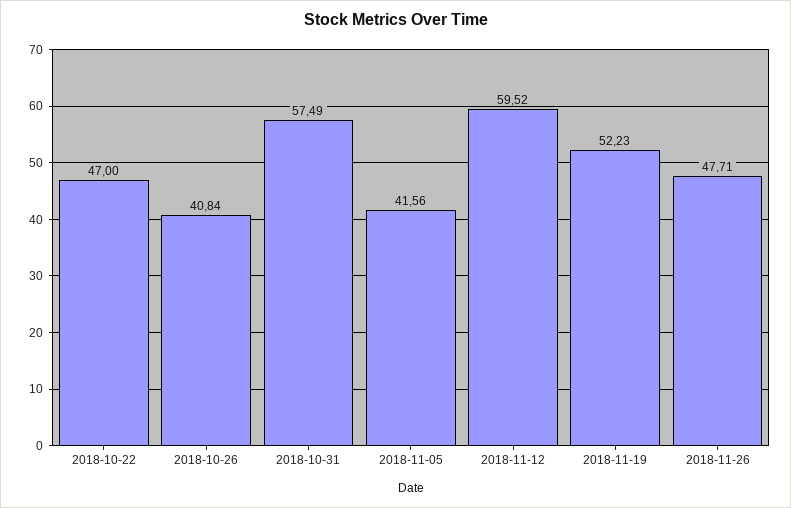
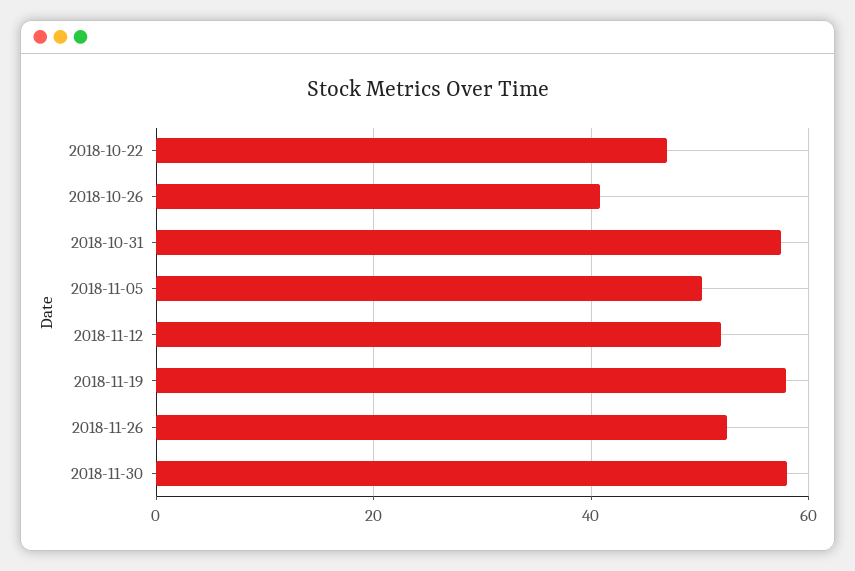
2018-11-05: 41.56 -> 50
2018-11-12: 59.52 -> 52
2018-11-19: 52.23 -> 58
2018-11-26: 47.71 -> 52
2018-11-30: none -> 58

